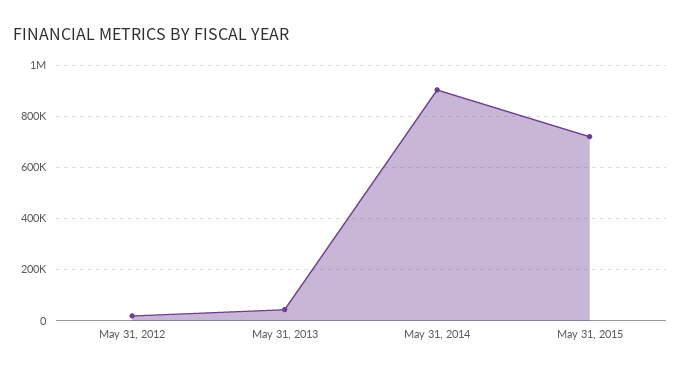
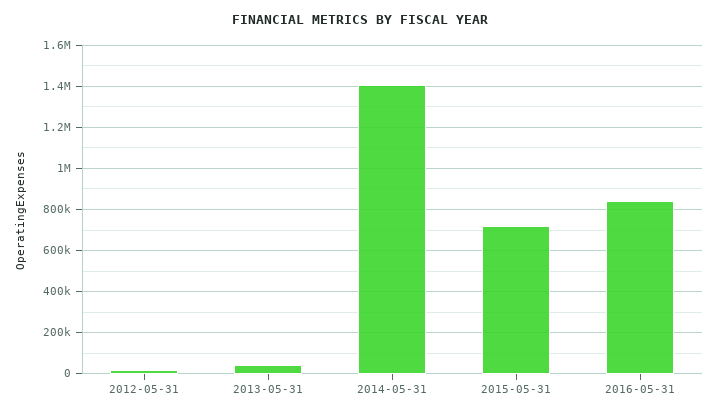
May 31, 2014: 900000 -> 1400000
2016-05-31: none -> 850000

